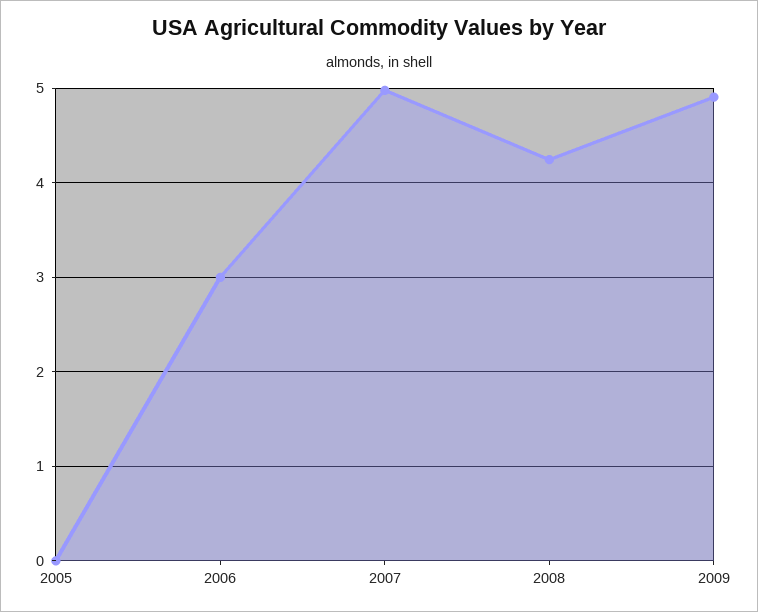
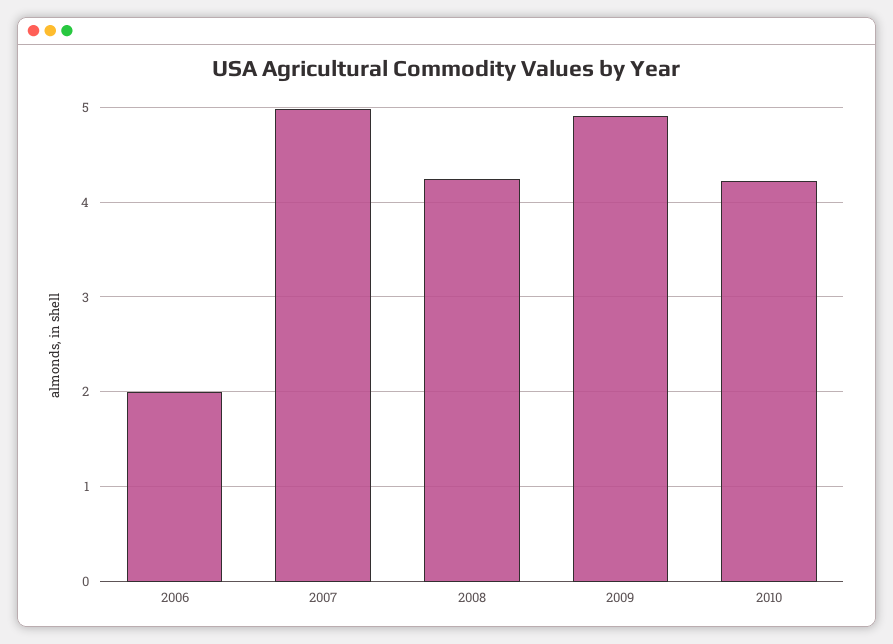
2005: 0 -> none
2006: 3 -> 2
2010: none -> 4.2

